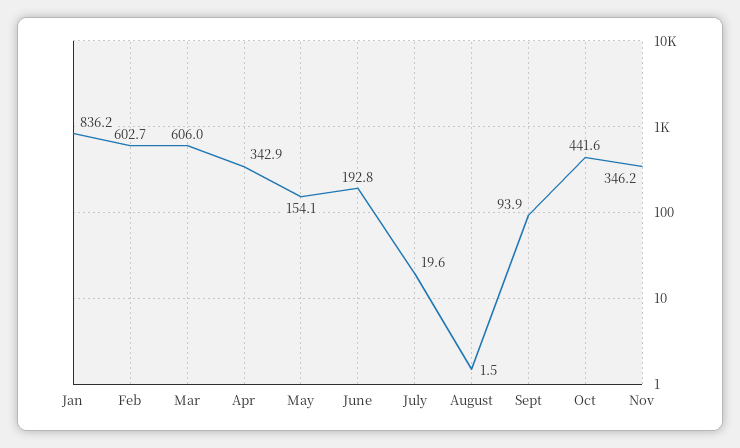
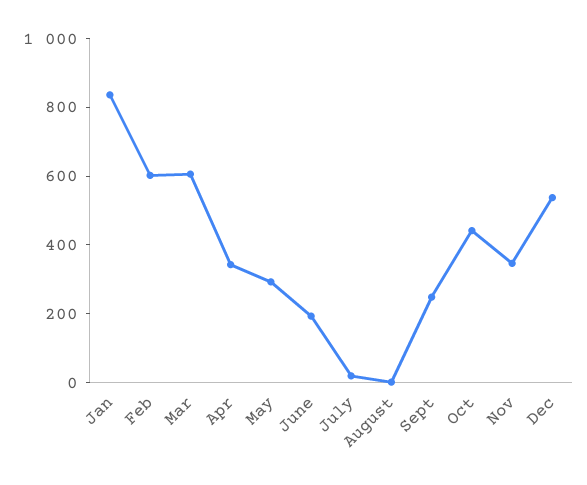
May: 154.1 -> 300
Sept: 93.9 -> 250
Dec: none -> 550

